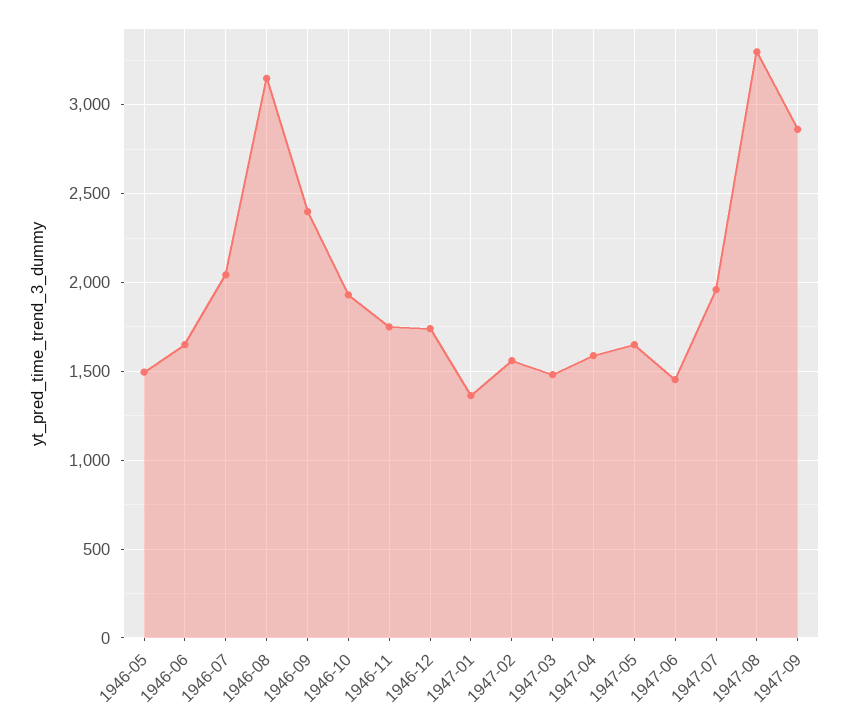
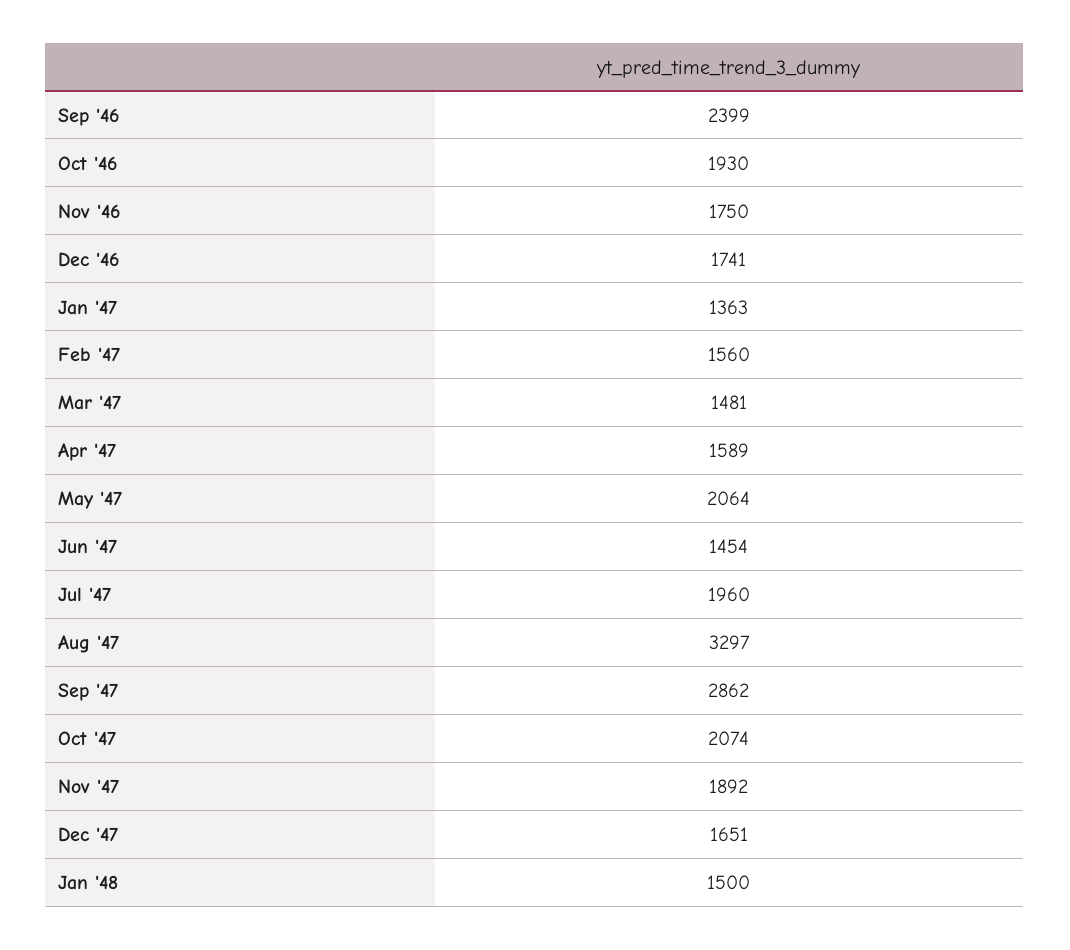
1946-05: 1500 -> none
1946-06: 1650 -> none
1946-07: 2050 -> none
1946-08: 3150 -> none
1947-05: 1650 -> 2064
Oct '47: none -> 2074
Nov '47: none -> 1892
Dec '47: none -> 1651
Jan '48: none -> 1500

